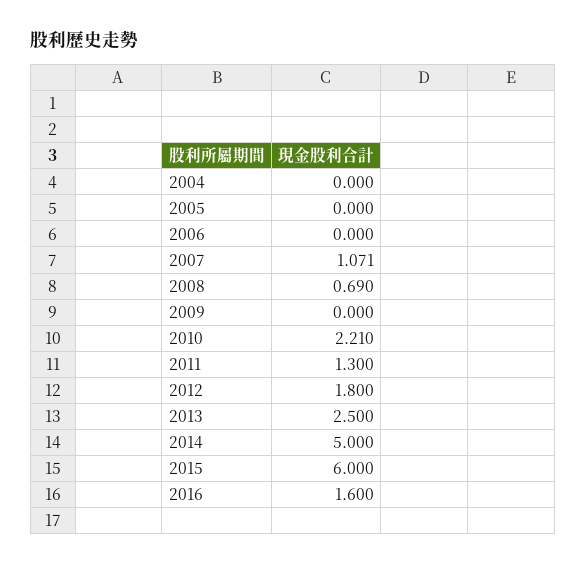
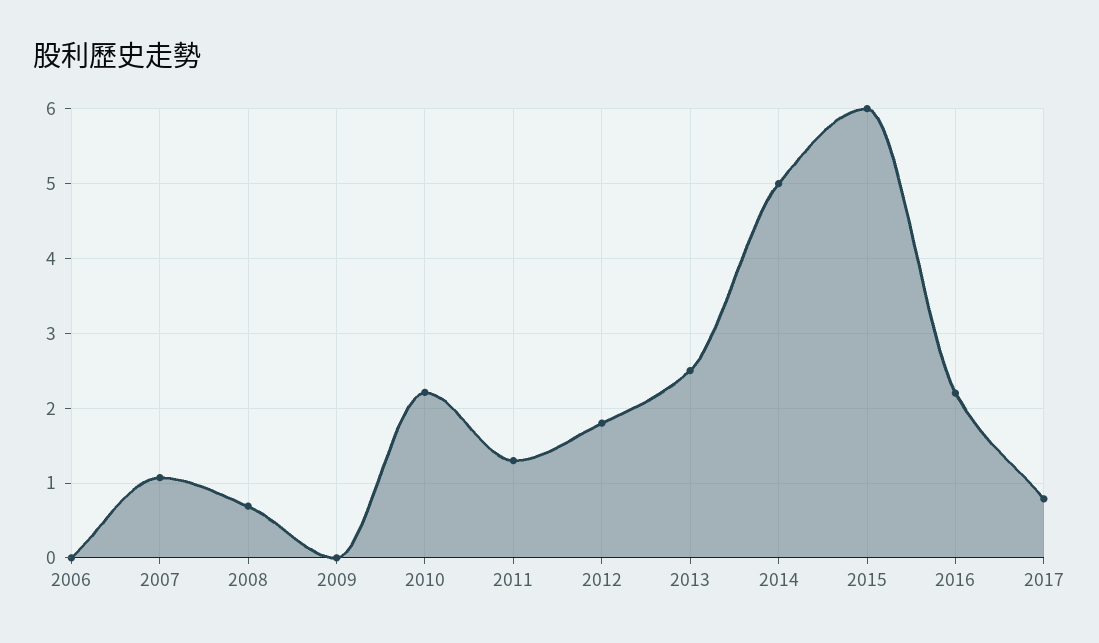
2004: 0 -> none
2005: 0 -> none
2016: 1.6 -> 2.2
2017: none -> 0.8

